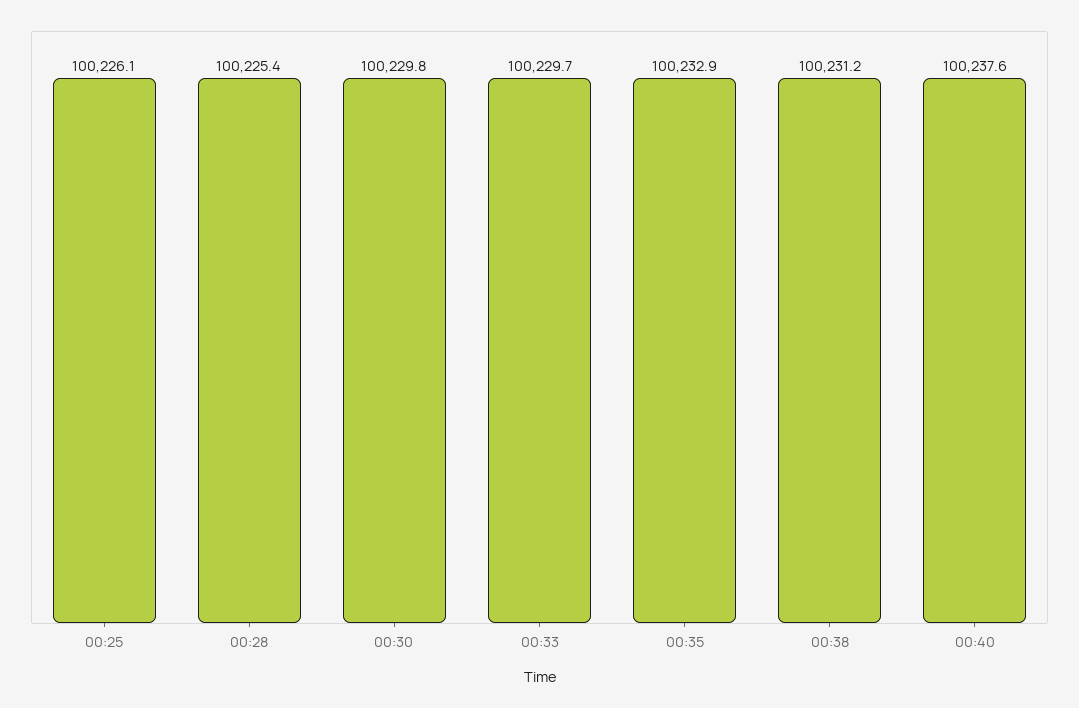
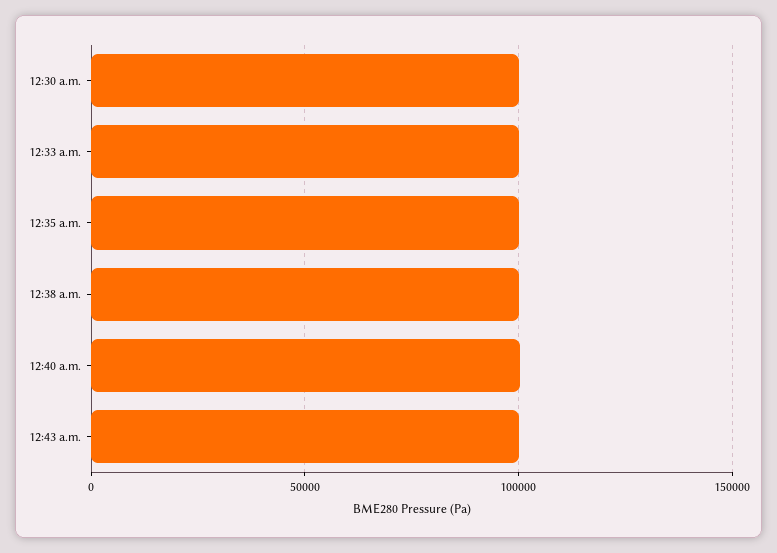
00:25: 100226.1 -> none
00:28: 100225.4 -> none
12:43 a.m.: none -> 100000

